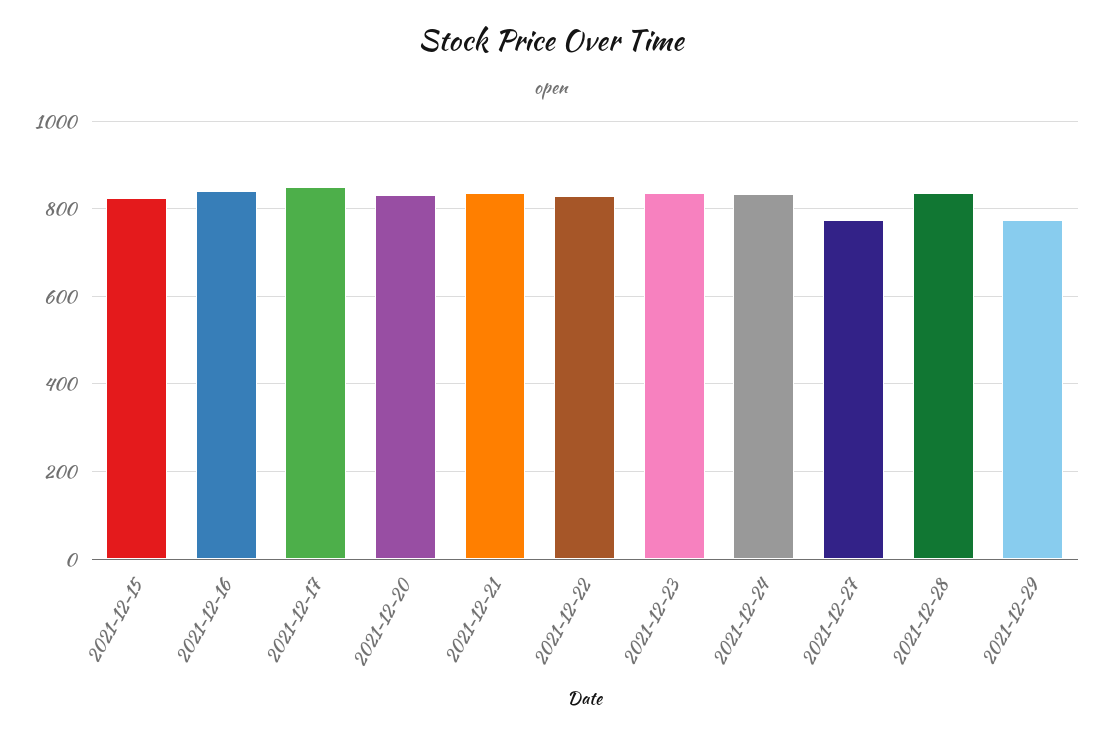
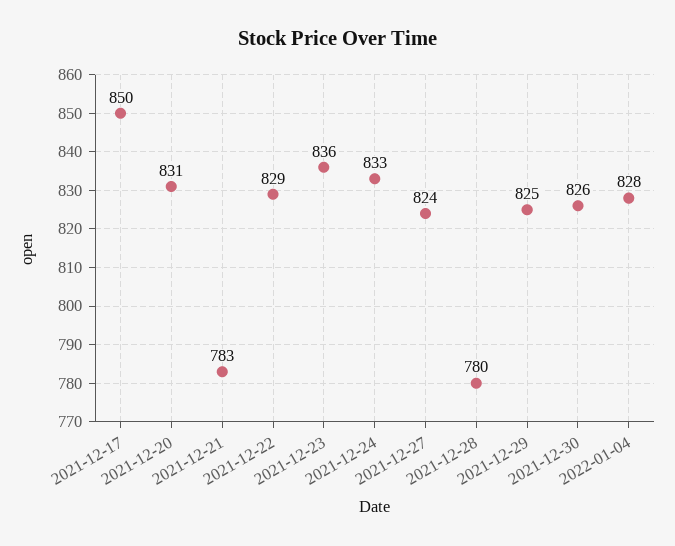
2021-12-15: 820 -> none
2021-12-16: 840 -> none
2021-12-21: 840 -> 783
2021-12-27: 780 -> 824
2021-12-28: 840 -> 780
2021-12-29: 780 -> 825
2021-12-30: none -> 826
2022-01-04: none -> 828

